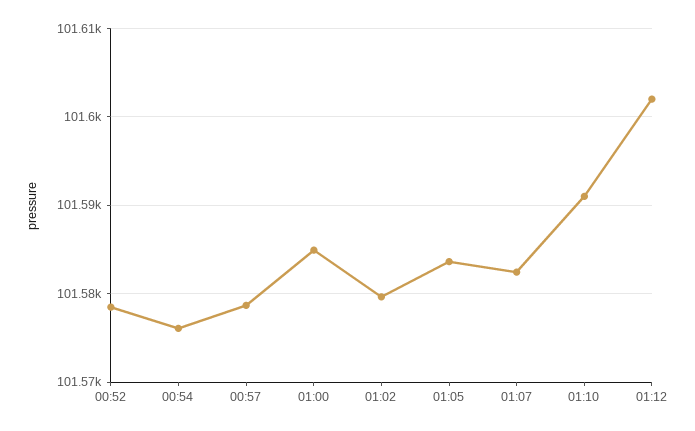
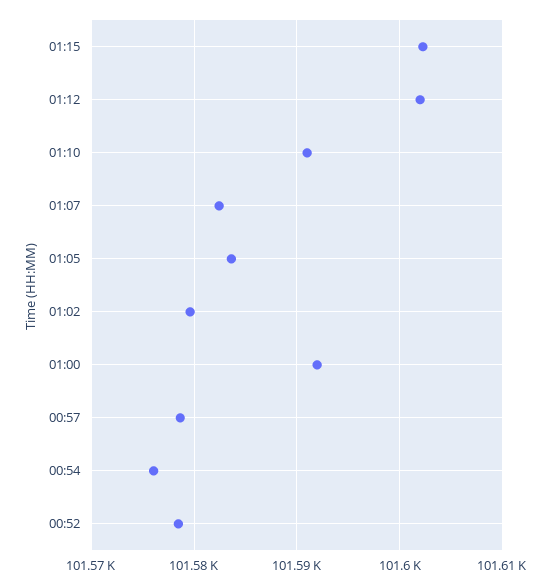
01:00: 101585 -> 101592
01:15: none -> 101602

